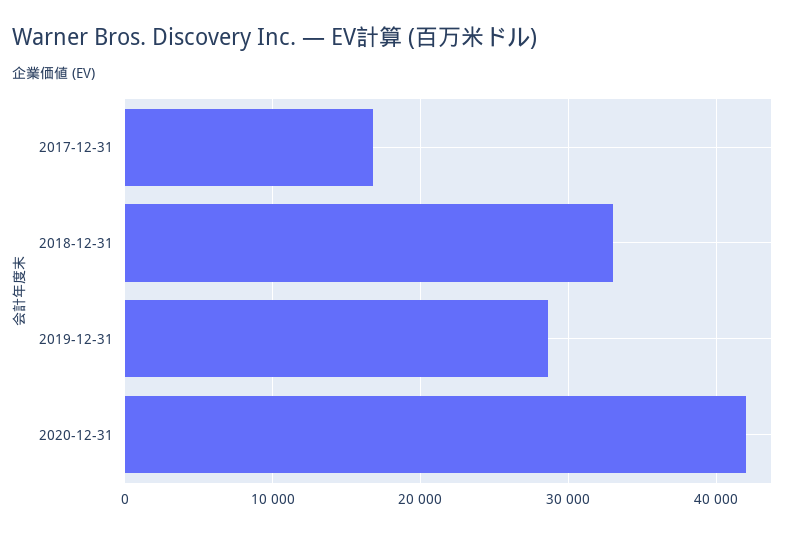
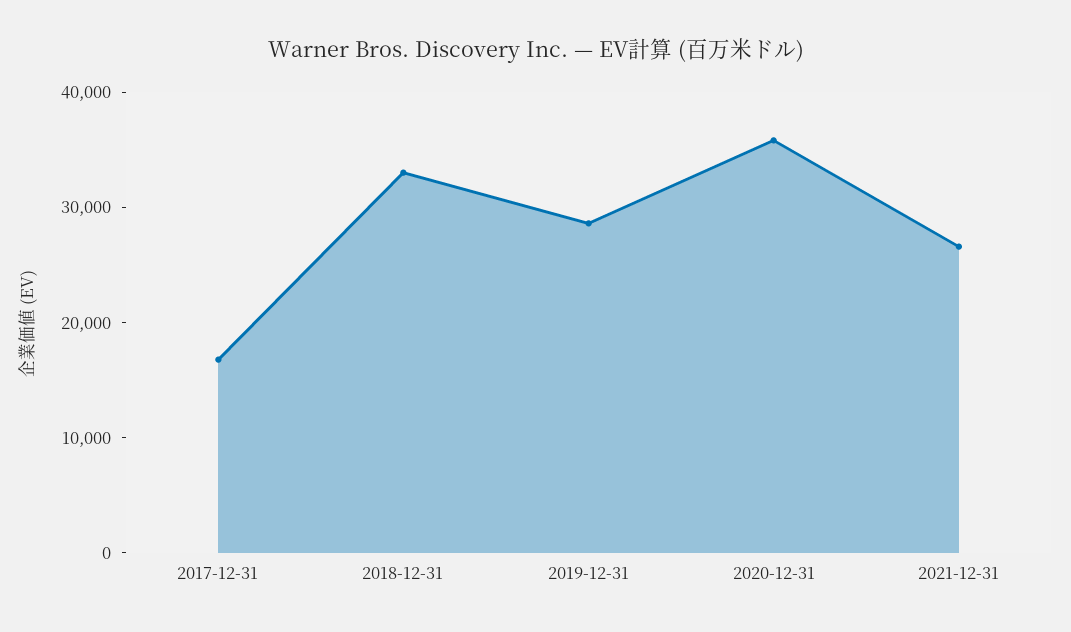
2020-12-31: 42000 -> 36000
2021-12-31: none -> 26000

